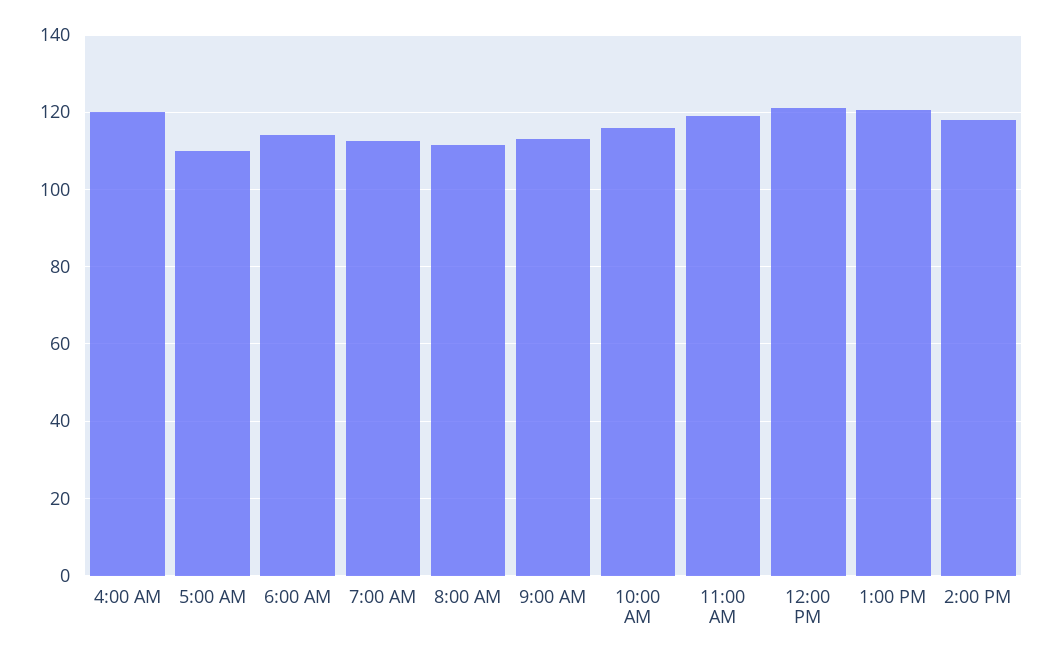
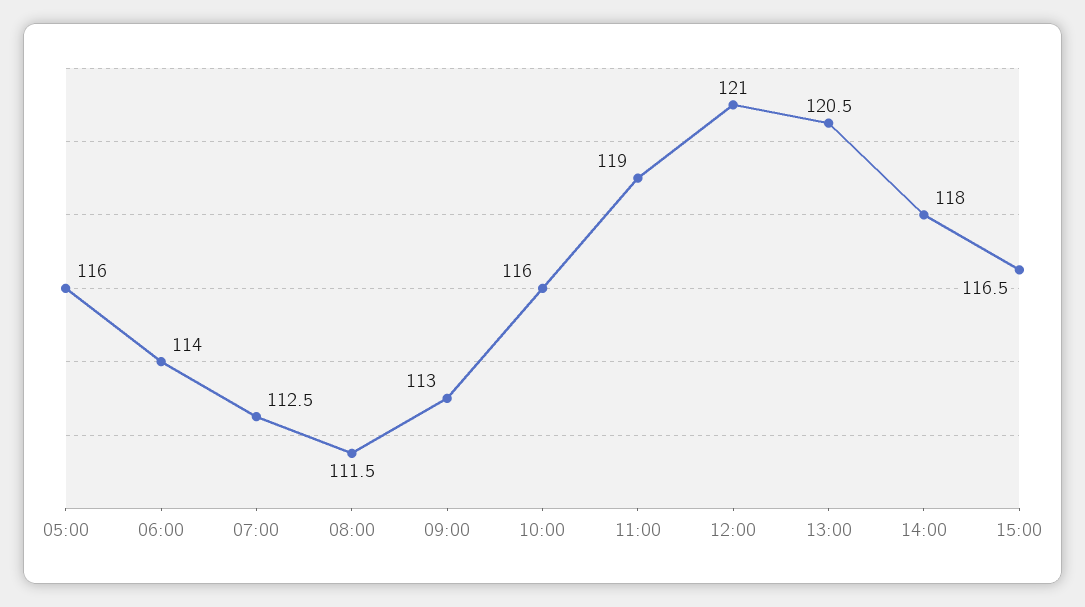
4:00 AM: 120 -> none
5:00 AM: 110 -> 116
15:00: none -> 116.5

